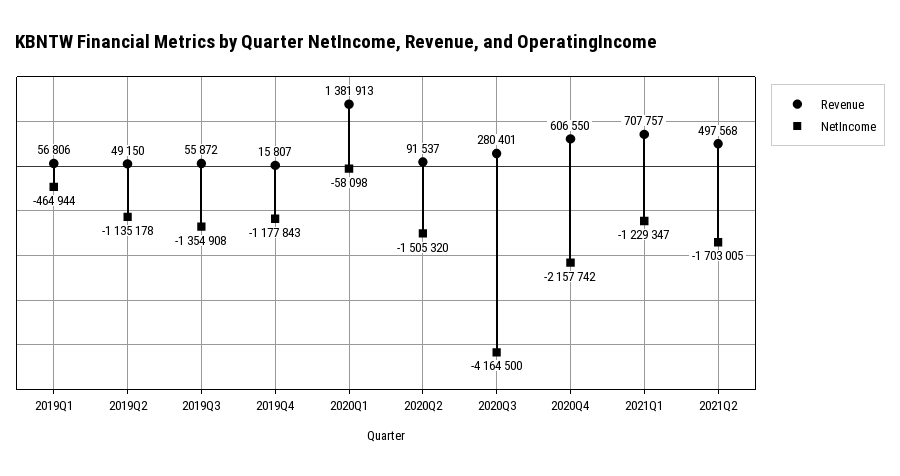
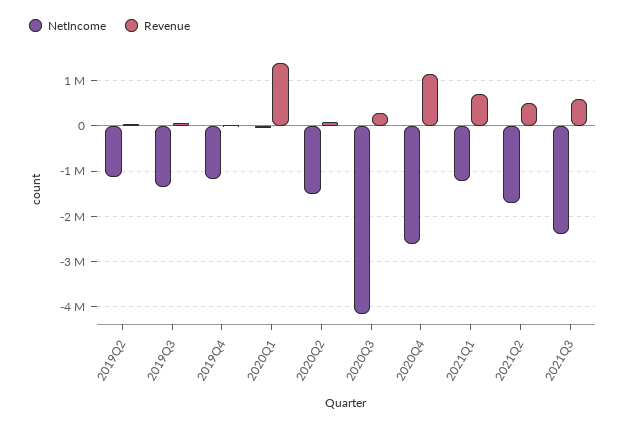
Revenue, 2019Q1: 56806 -> none
NetIncome, 2019Q1: -464944 -> none
Revenue, 2020Q4: 606550 -> 1200000
NetIncome, 2020Q4: -2157742 -> -2600000
NetIncome, 2021Q3: none -> -2400000
Revenue, 2021Q3: none -> 600000

